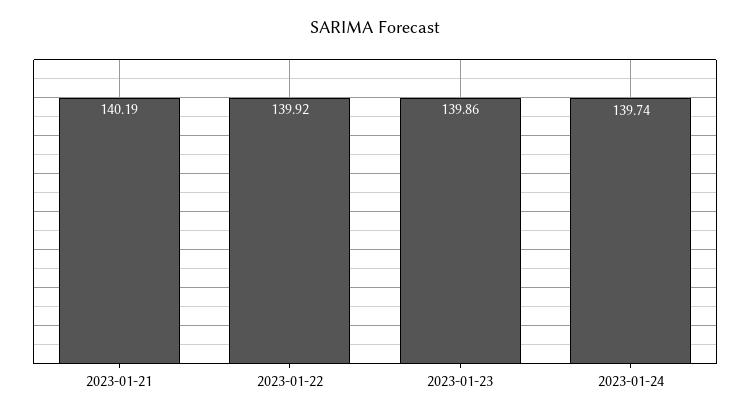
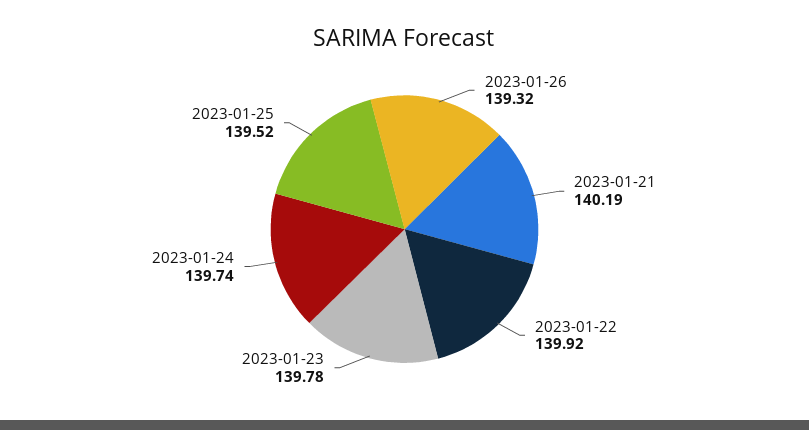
2023-01-23: 139.86 -> 139.78
2023-01-26: none -> 139.32
2023-01-25: none -> 139.52

